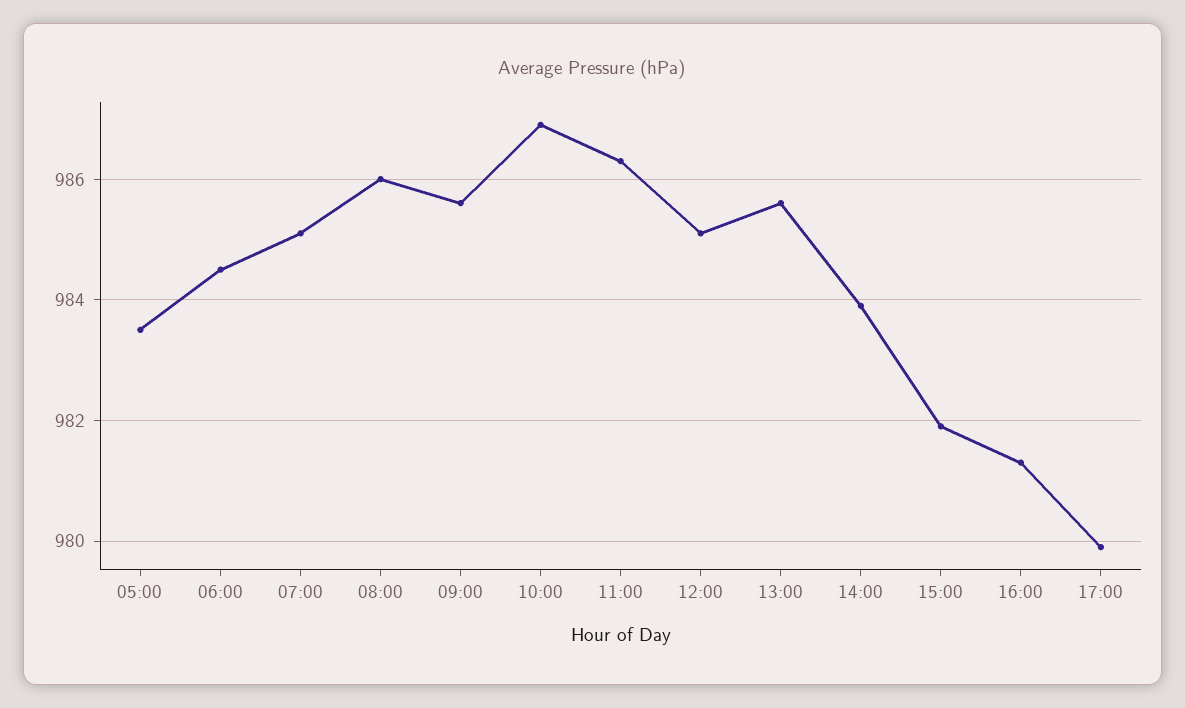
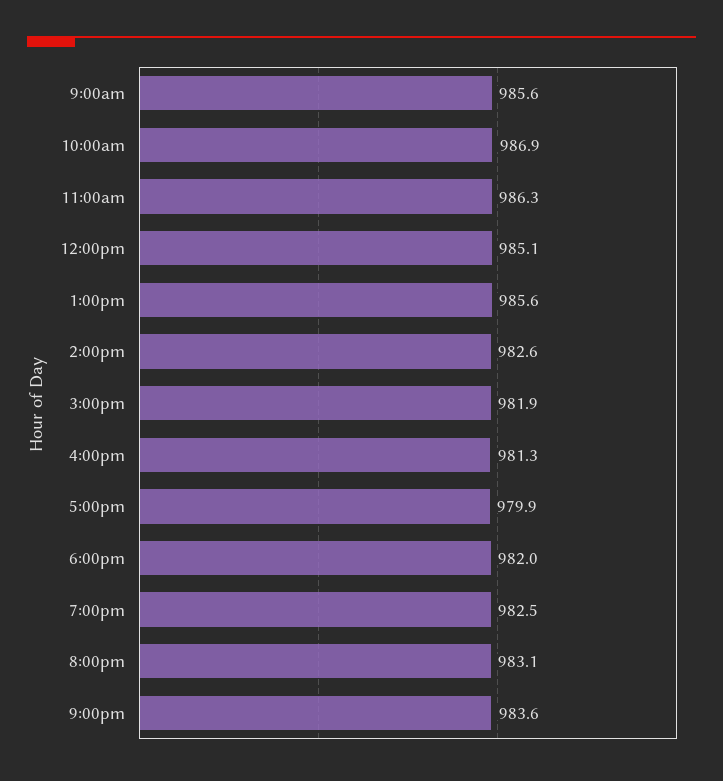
05:00: 983.5 -> none
06:00: 984.5 -> none
07:00: 985 -> none
08:00: 986 -> none
14:00: 984 -> 982.6
6:00pm: none -> 982
7:00pm: none -> 982.5
8:00pm: none -> 983.1
9:00pm: none -> 983.6

